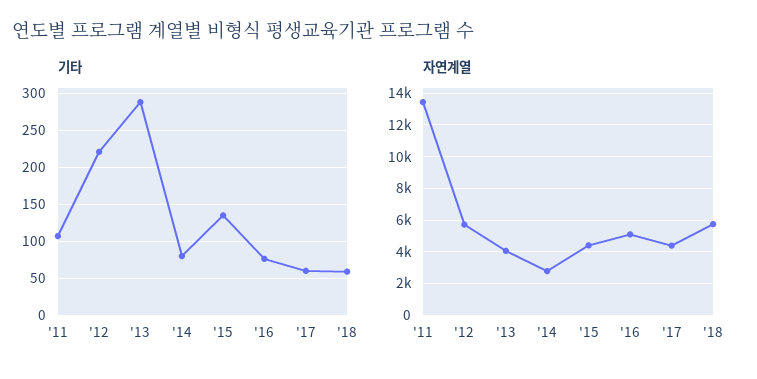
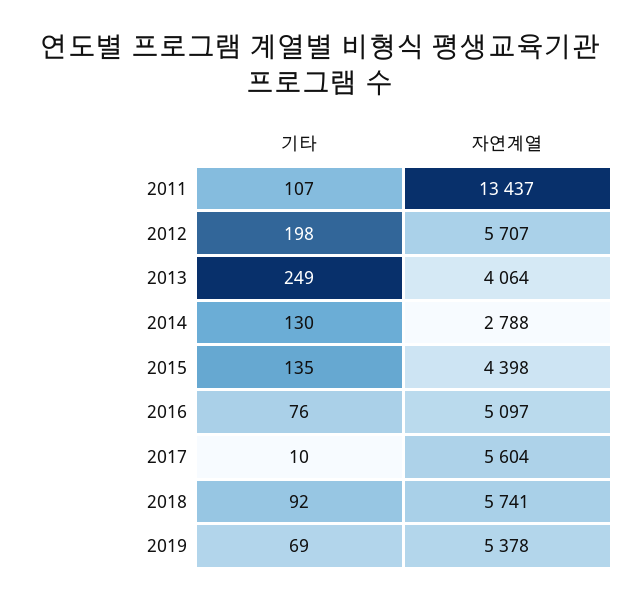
기타, '12: 220 -> 198
기타, '13: 290 -> 249
기타, '14: 80 -> 130
기타, '17: 60 -> 10
기타, '18: 60 -> 92
자연계열, '17: 4500 -> 5604
기타, 2019: none -> 69
자연계열, 2019: none -> 5378

